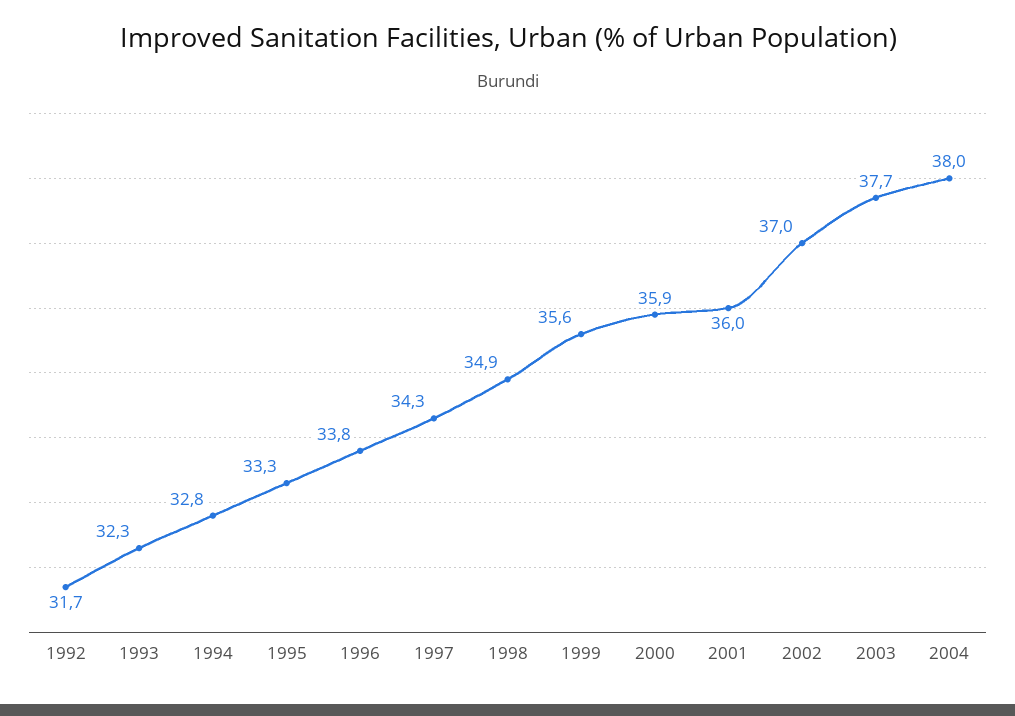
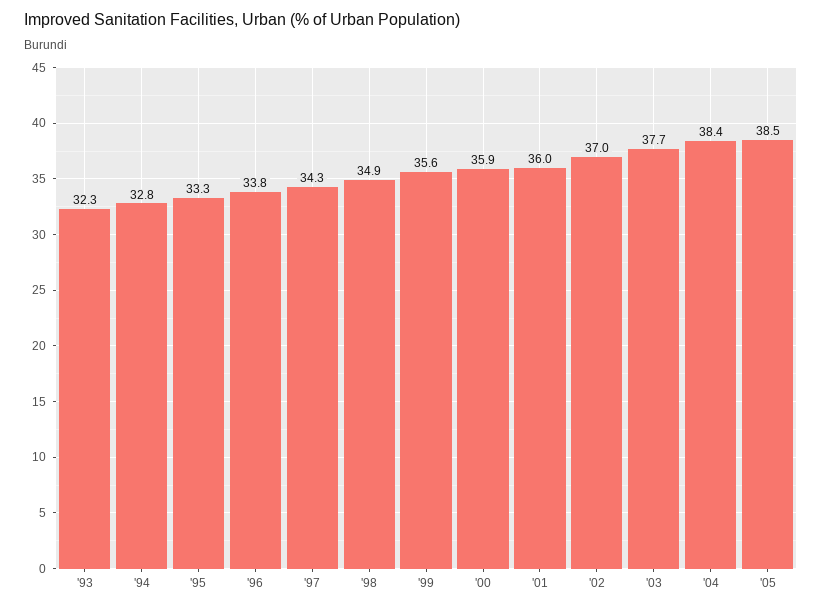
1992: 31.7 -> none
2004: 38 -> 38.4
'05: none -> 38.5

